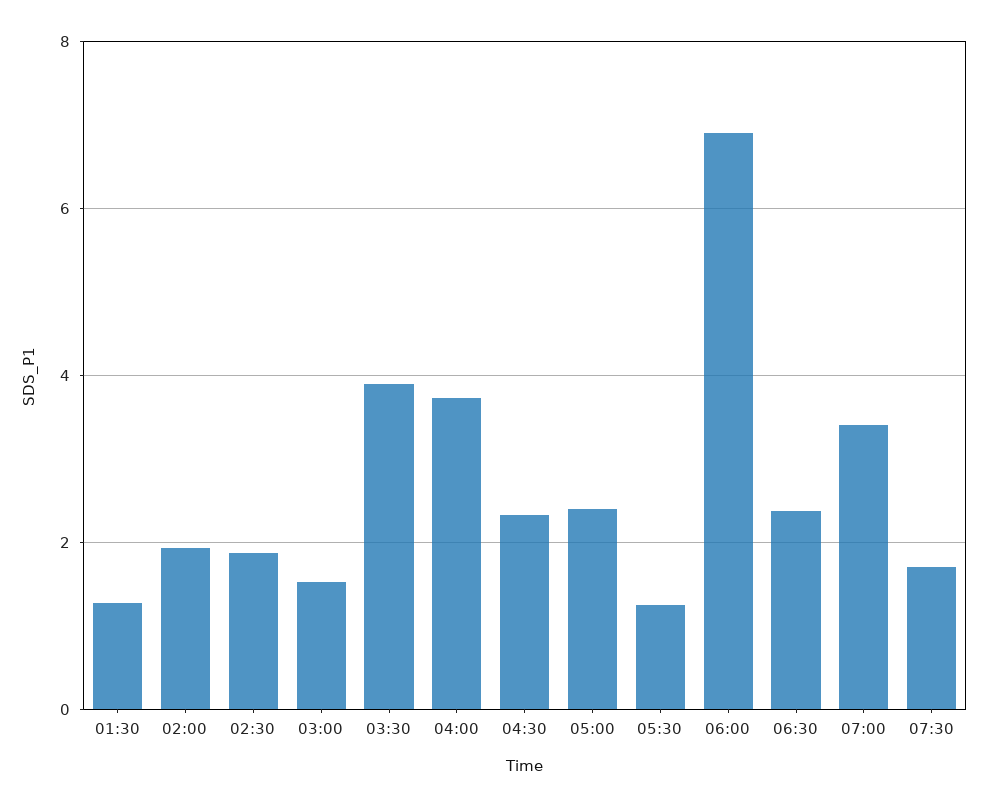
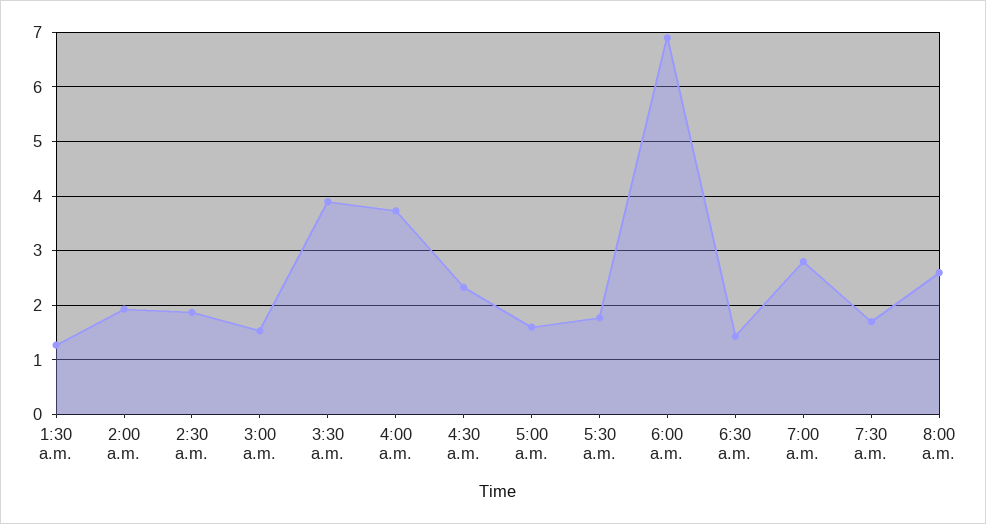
05:00: 2.4 -> 1.6
05:30: 1.2 -> 1.8
06:30: 2.4 -> 1.4
07:00: 3.4 -> 2.8
8:00 a.m.: none -> 2.6

